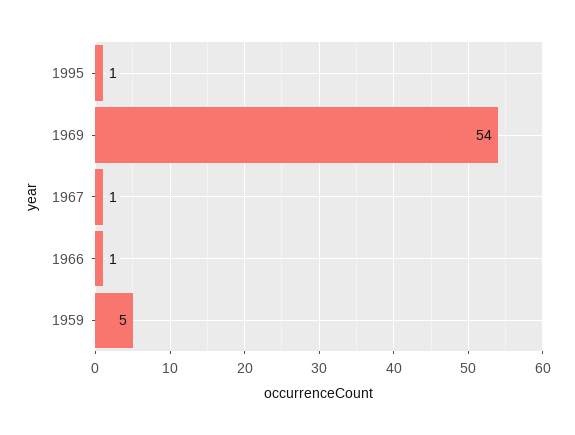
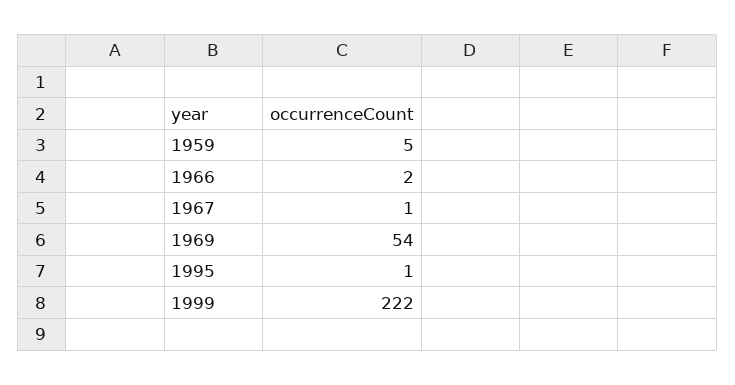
1966: 1 -> 2
1999: none -> 222

